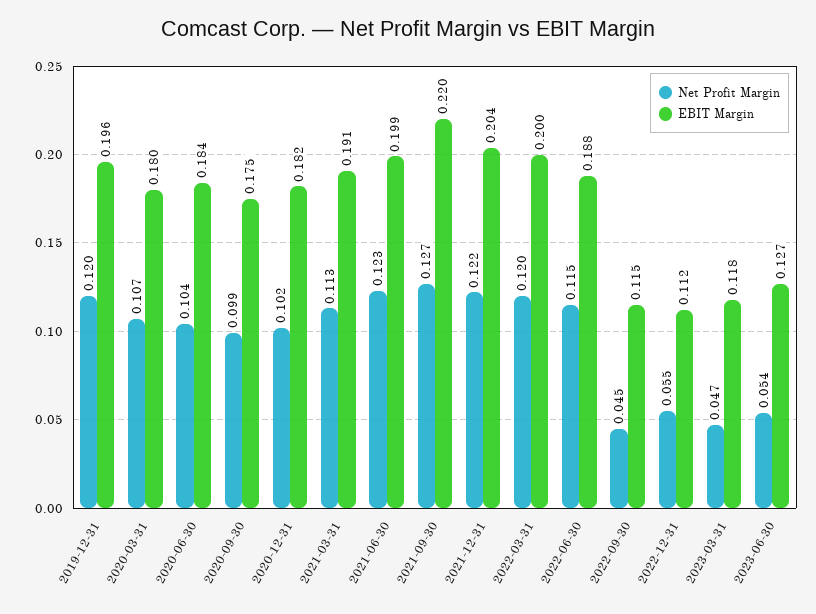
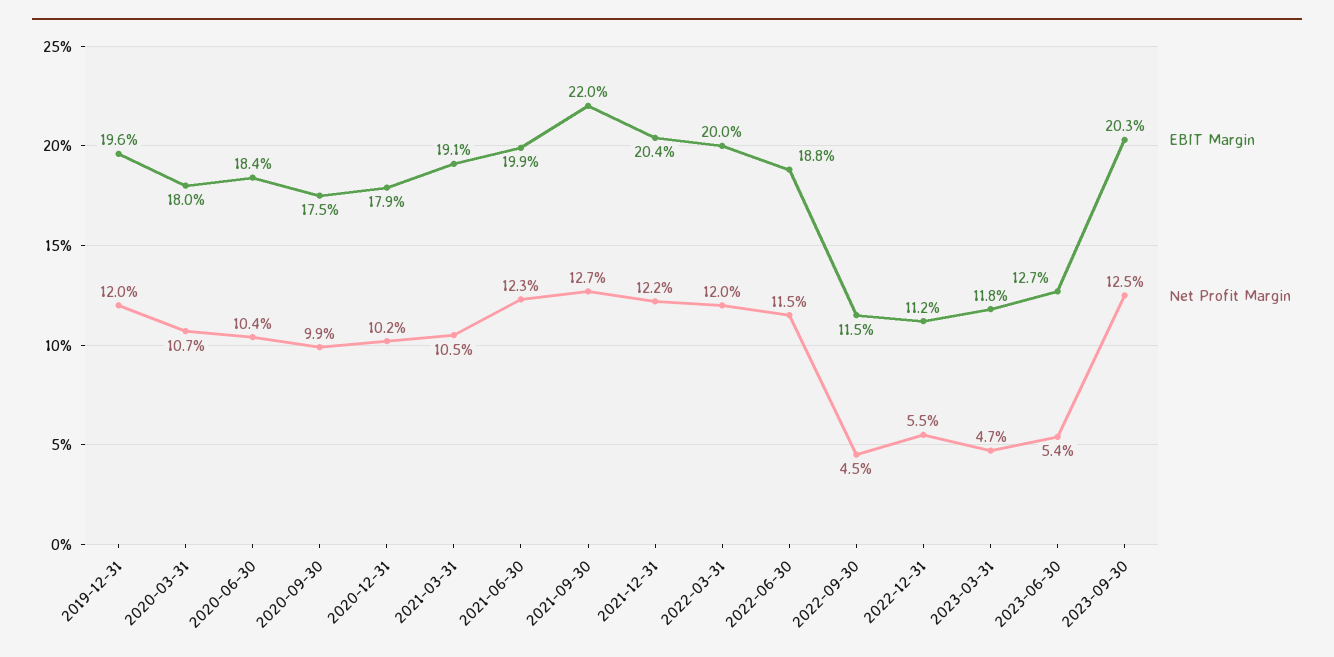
EBIT Margin, 2020-12-31: 0.182 -> 0.179
Net Profit Margin, 2021-03-31: 0.113 -> 0.105
EBIT Margin, 2023-09-30: none -> 0.203
Net Profit Margin, 2023-09-30: none -> 0.125

